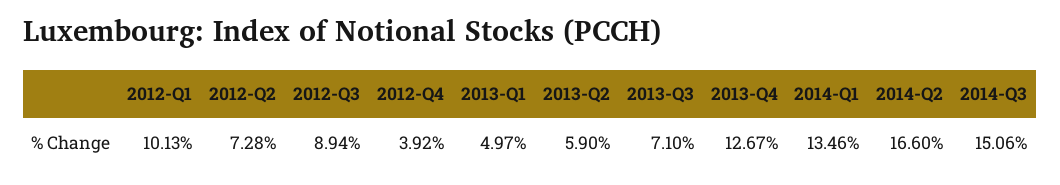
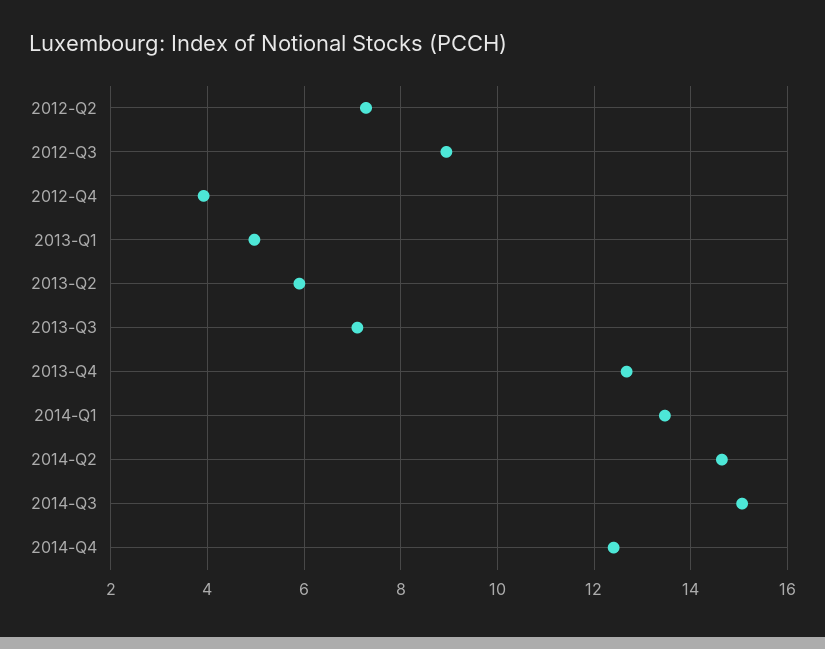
2012-Q1: 10.13 -> none
2014-Q2: 16.6 -> 14.6
2014-Q4: none -> 12.4

